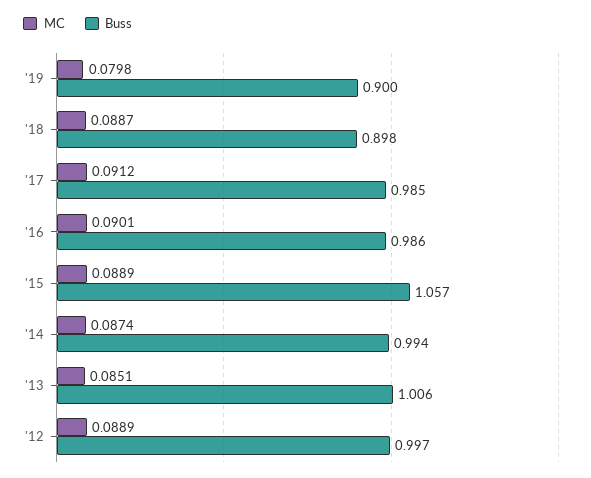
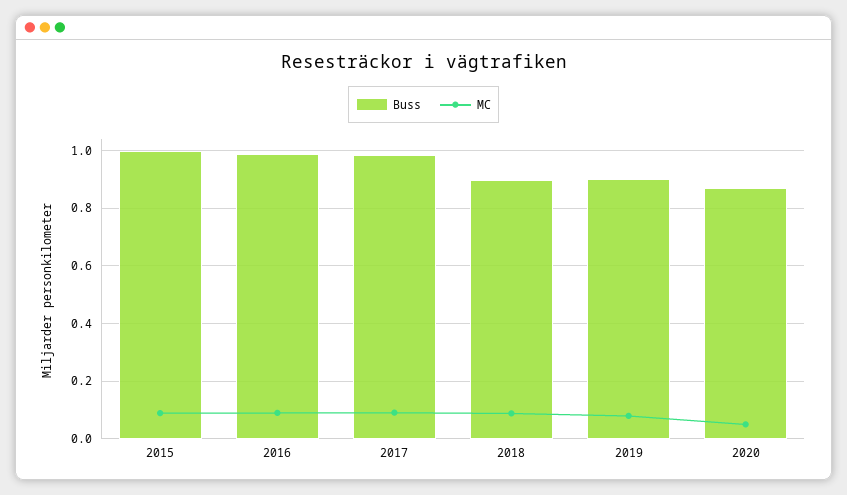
Buss, '15: 1.057 -> 1
MC, '14: 0.0874 -> none
Buss, '14: 0.994 -> none
MC, '13: 0.0851 -> none
Buss, '13: 1.006 -> none
MC, '12: 0.0889 -> none
Buss, '12: 0.997 -> none
Buss, 2020: none -> 0.875
MC, 2020: none -> 0.05

